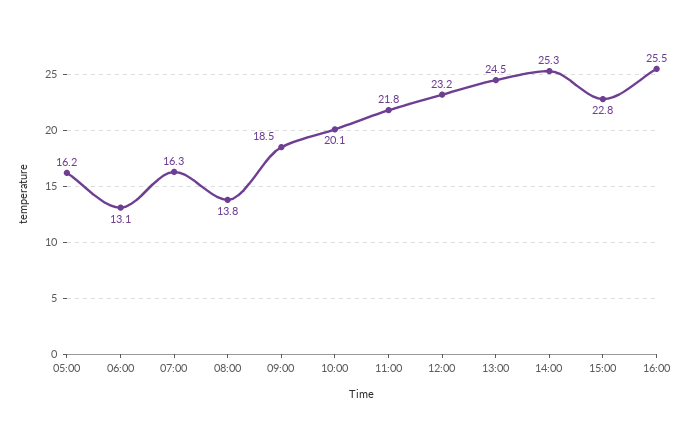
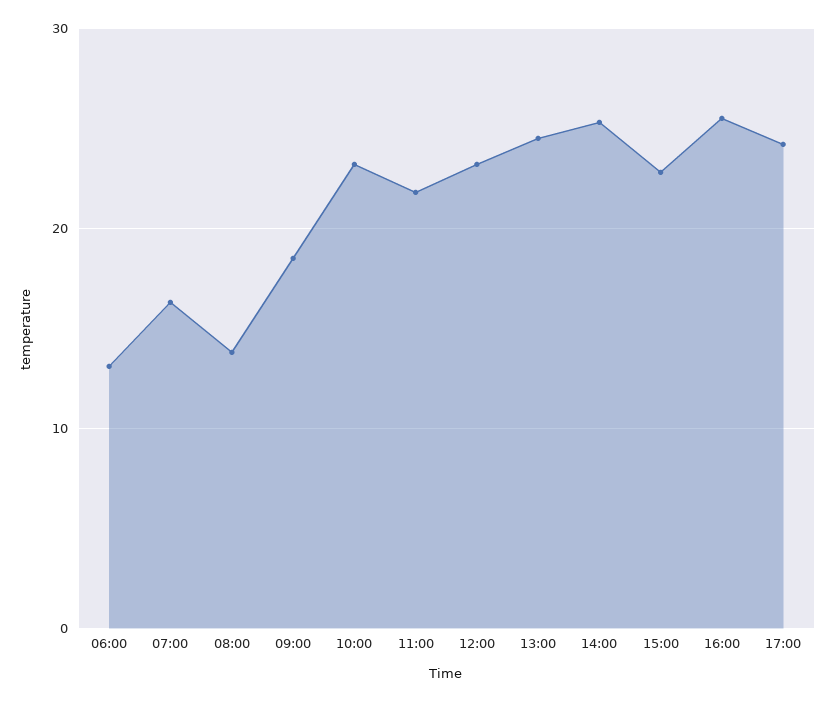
05:00: 16.2 -> none
10:00: 20.1 -> 23
17:00: none -> 24

